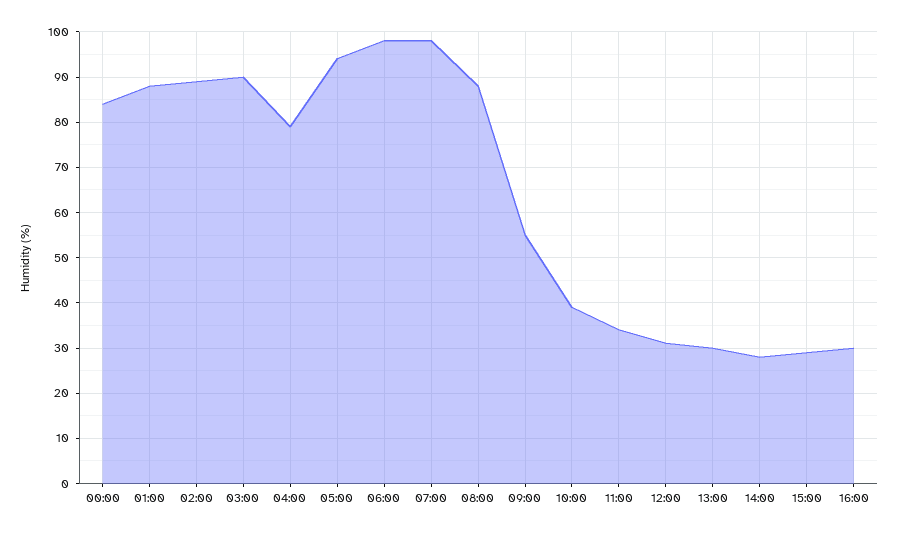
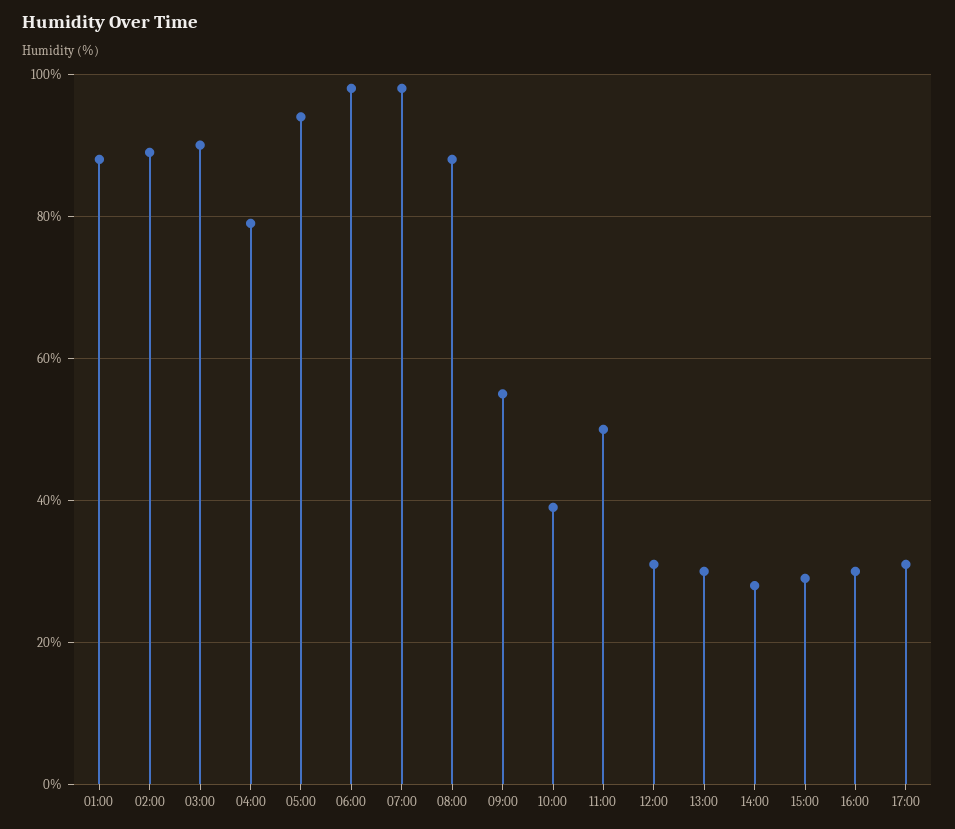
00:00: 85 -> none
11:00: 35 -> 50
17:00: none -> 30

